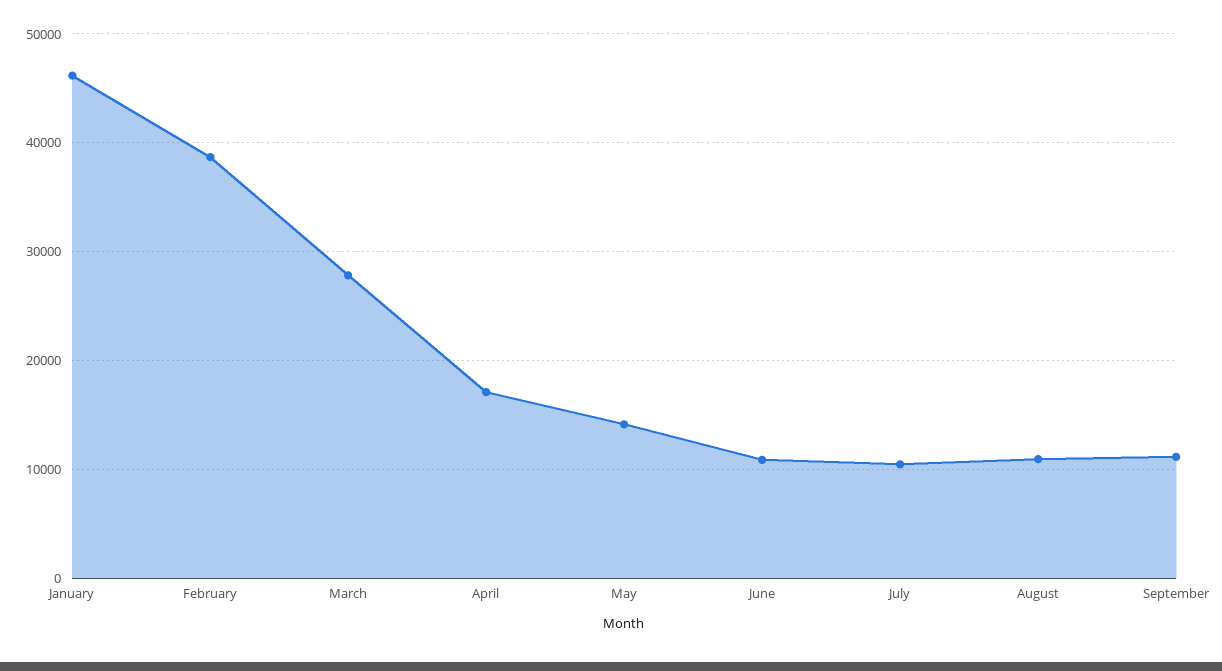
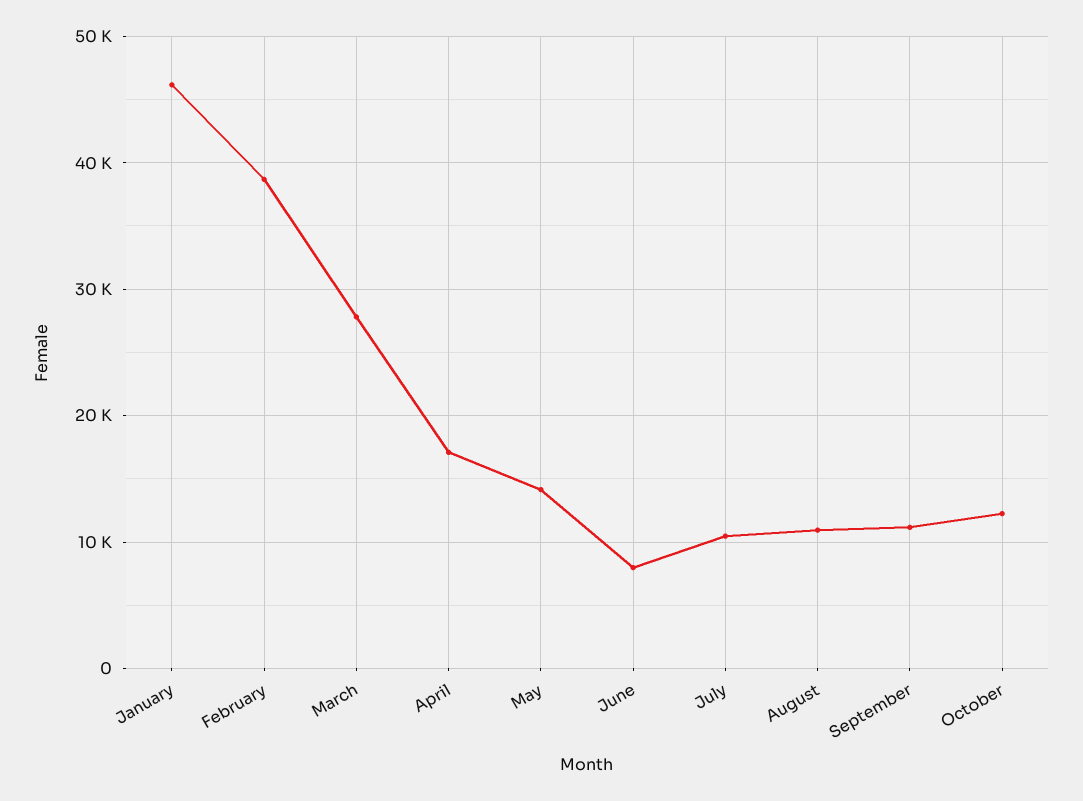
June: 11000 -> 8000
October: none -> 12000

